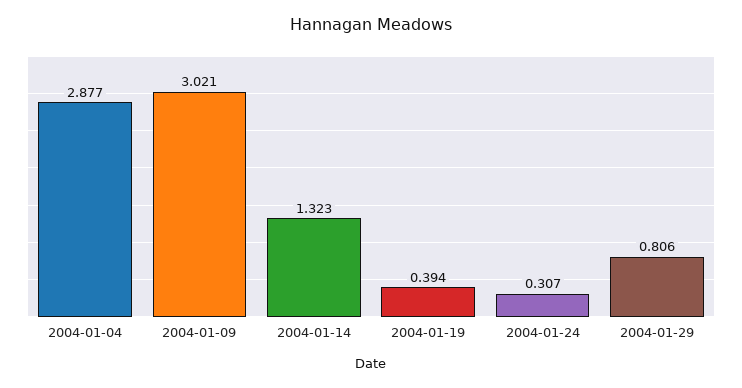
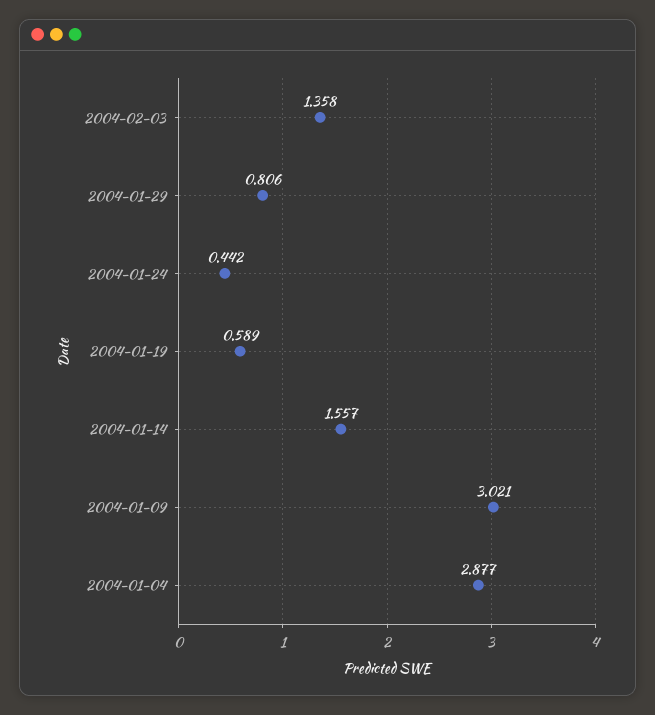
2004-01-14: 1.323 -> 1.557
2004-01-19: 0.394 -> 0.589
2004-01-24: 0.307 -> 0.442
2004-02-03: none -> 1.358

